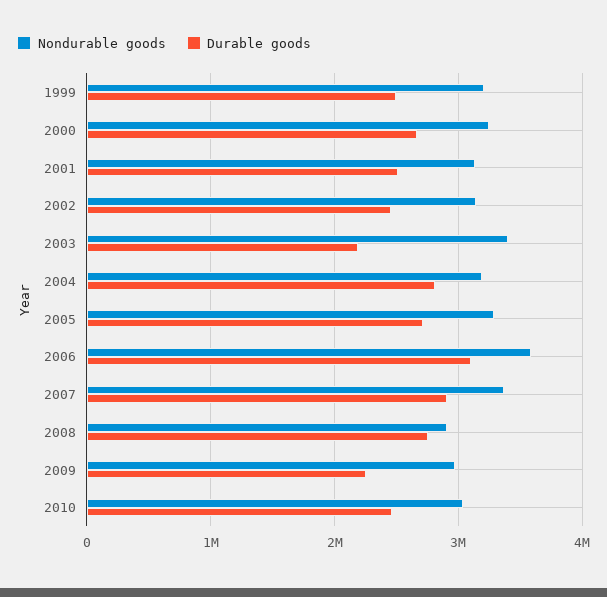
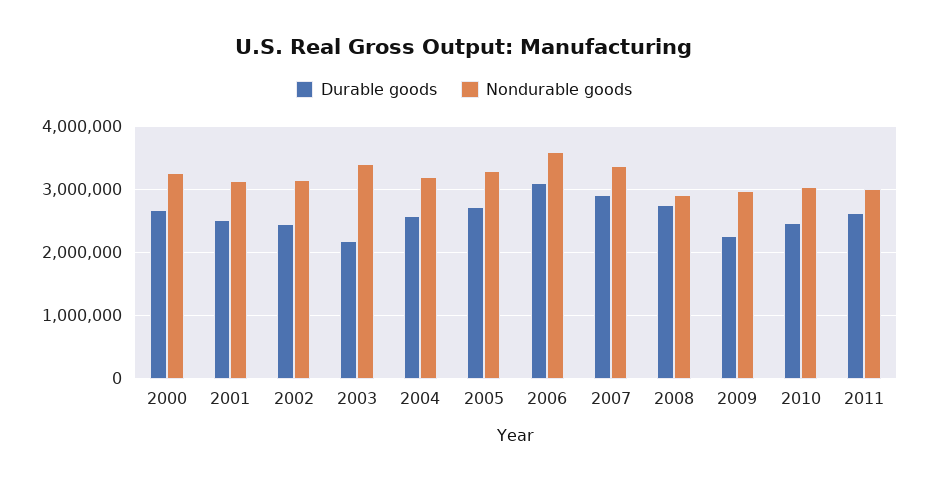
Nondurable goods, 1999: 3200000 -> none
Durable goods, 1999: 2500000 -> none
Durable goods, 2004: 2800000 -> 2600000
Durable goods, 2011: none -> 2600000
Nondurable goods, 2011: none -> 3000000

